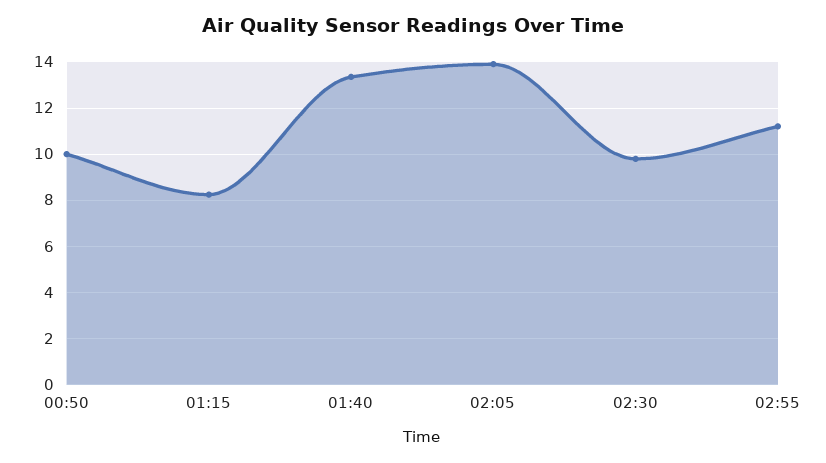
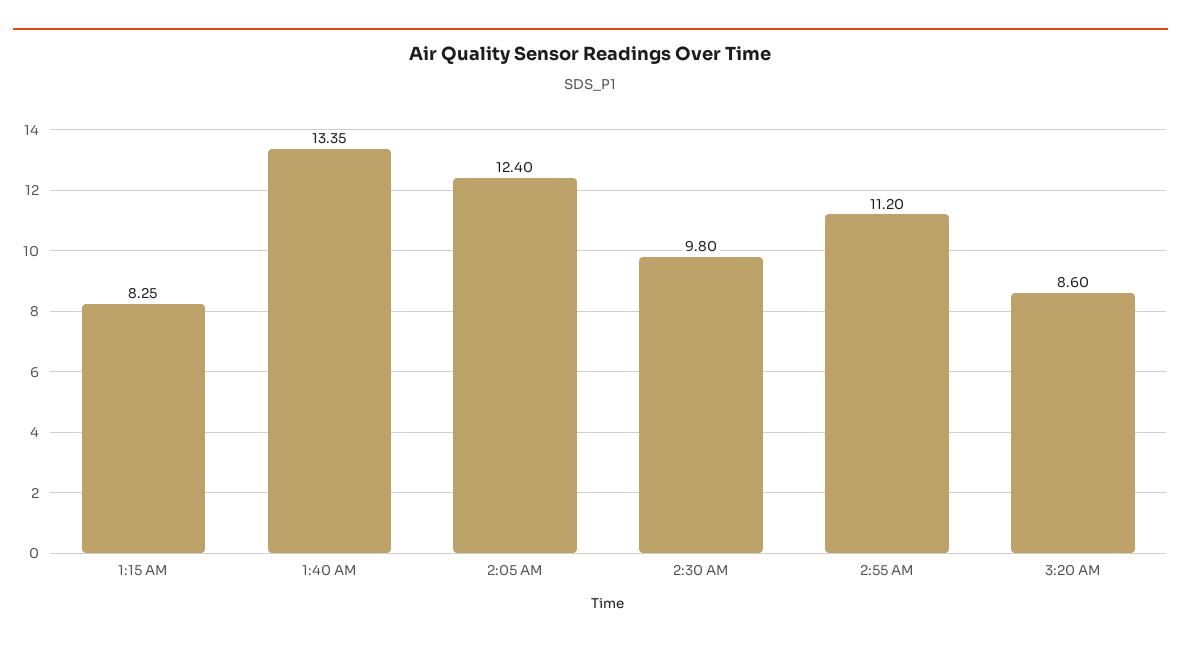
00:50: 10 -> none
02:05: 14 -> 12.4
3:20 AM: none -> 8.6

